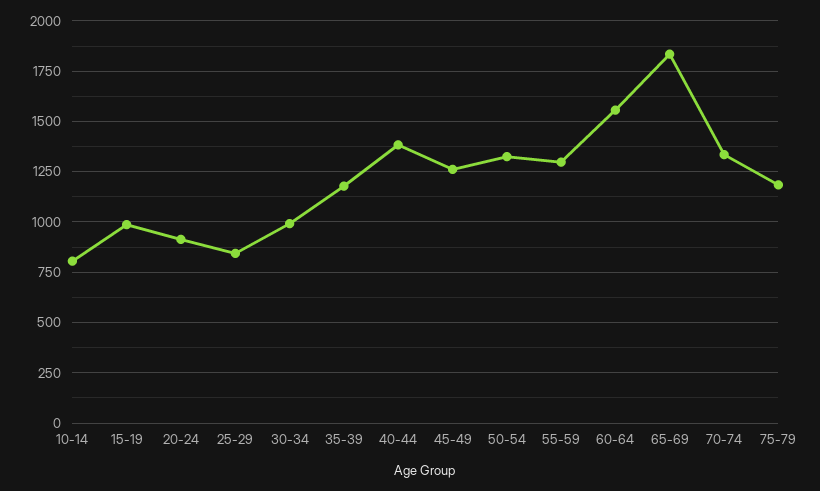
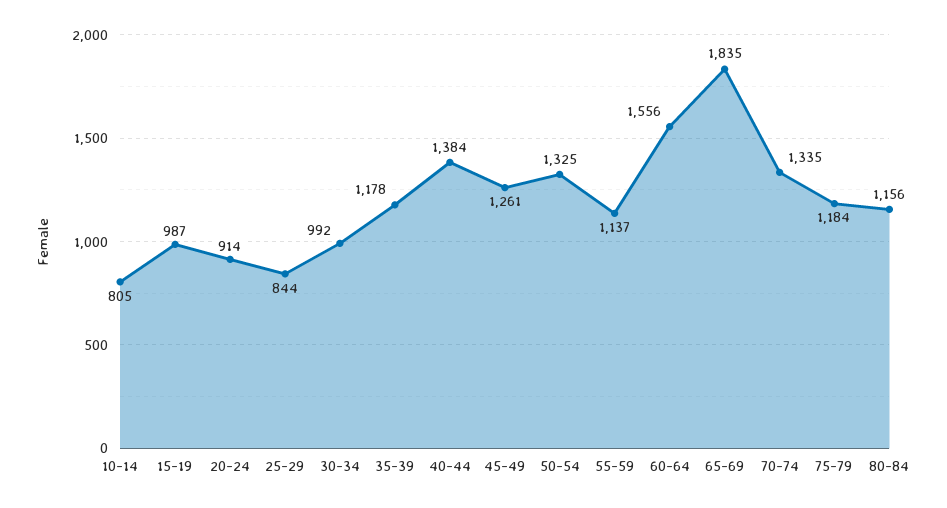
55-59: 1300 -> 1137
80-84: none -> 1156

